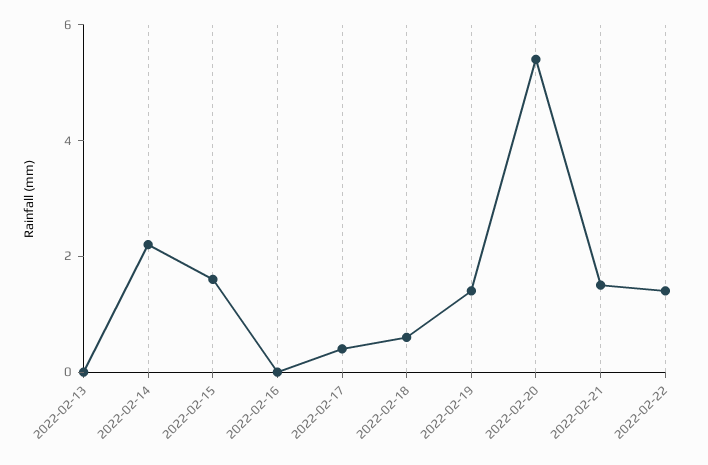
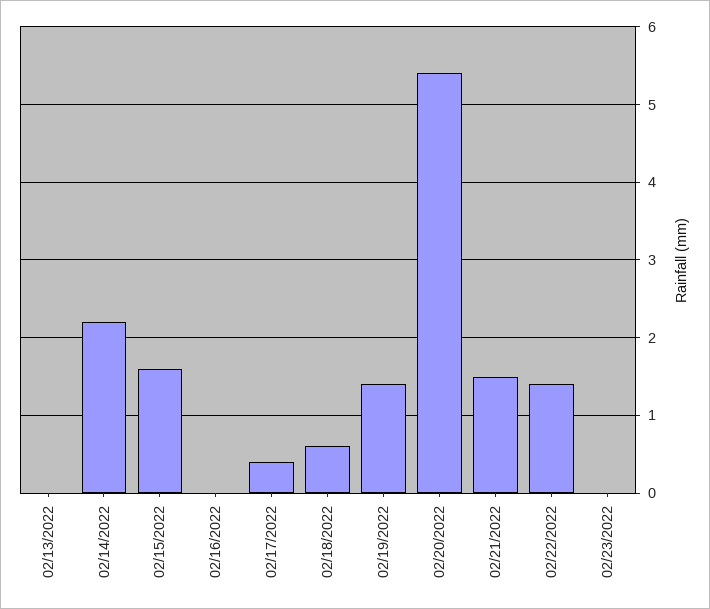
02/23/2022: none -> 0

